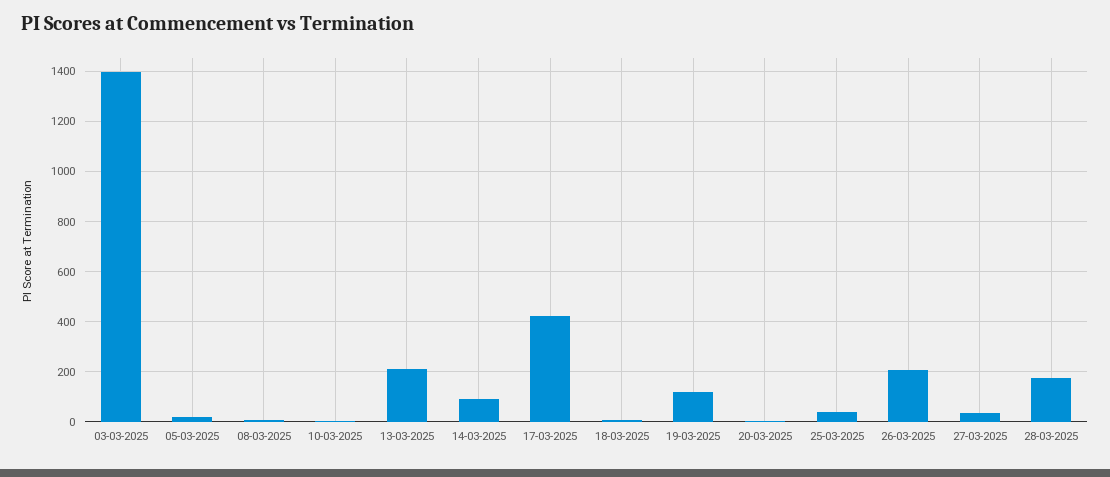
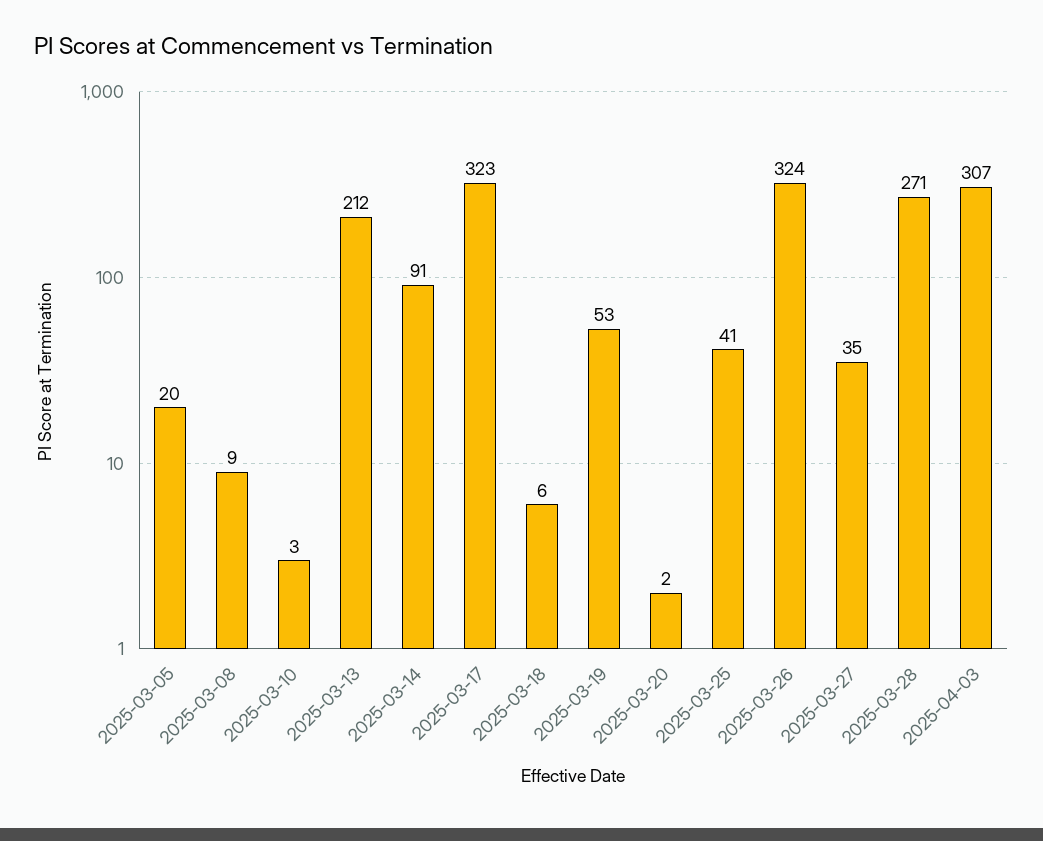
03-03-2025: 1400 -> none
17-03-2025: 425 -> 323
19-03-2025: 125 -> 53
26-03-2025: 200 -> 324
28-03-2025: 175 -> 271
2025-04-03: none -> 307

